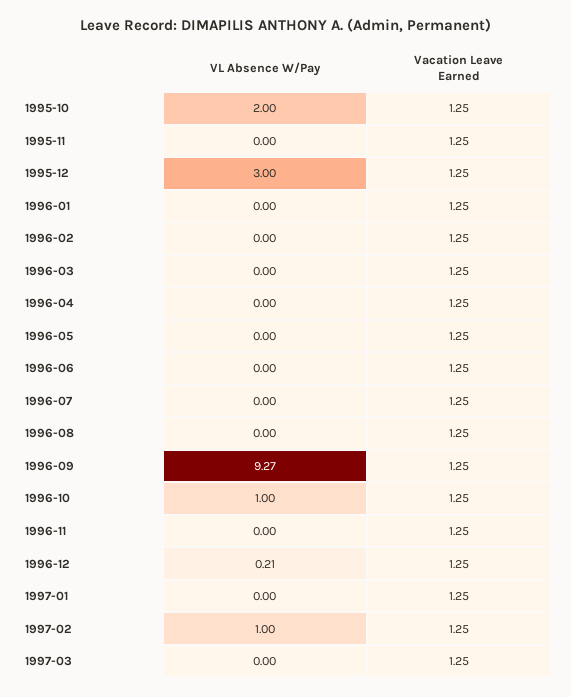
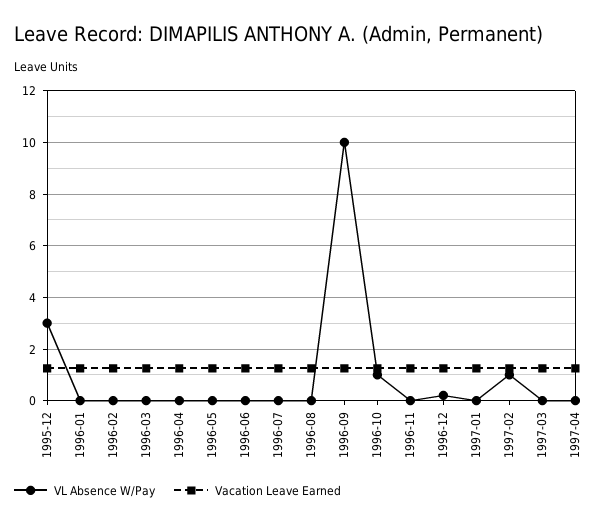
VL Absence W/Pay, 1995-10: 2 -> none
Vacation Leave Earned, 1995-10: 1.25 -> none
VL Absence W/Pay, 1995-11: 0 -> none
Vacation Leave Earned, 1995-11: 1.25 -> none
VL Absence W/Pay, 1996-09: 9.27 -> 10
VL Absence W/Pay, 1997-04: none -> 0
Vacation Leave Earned, 1997-04: none -> 1.25

